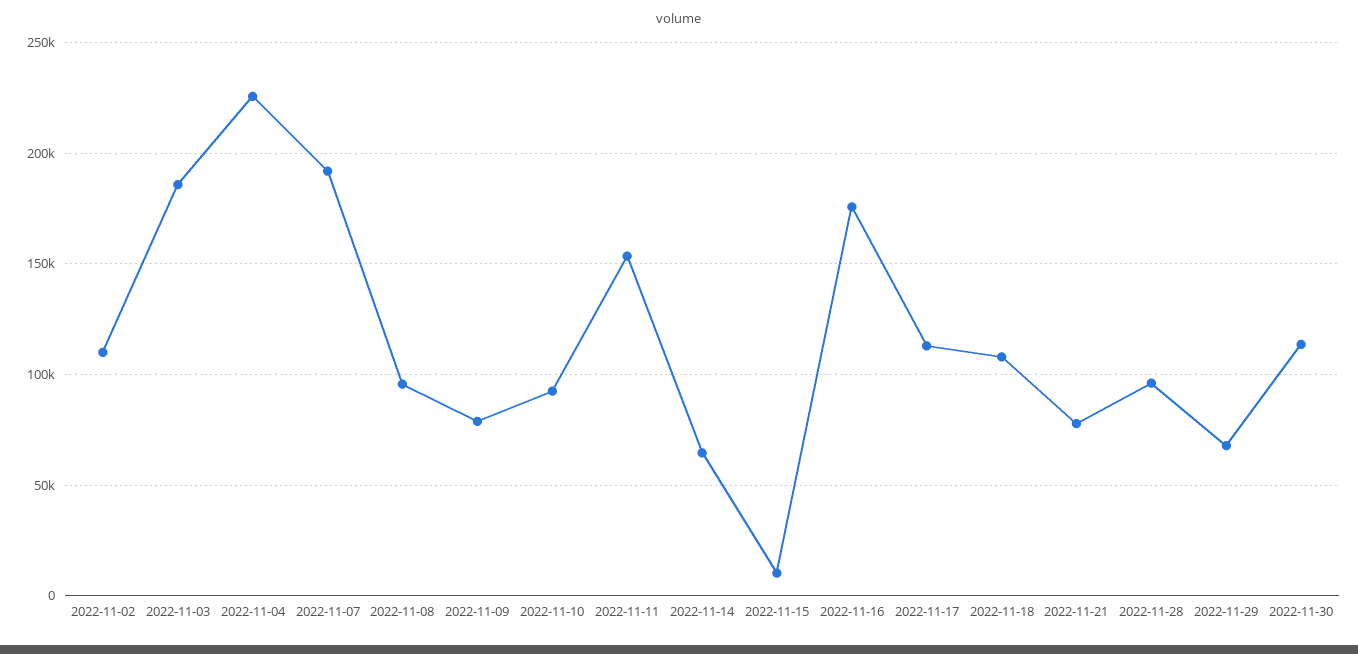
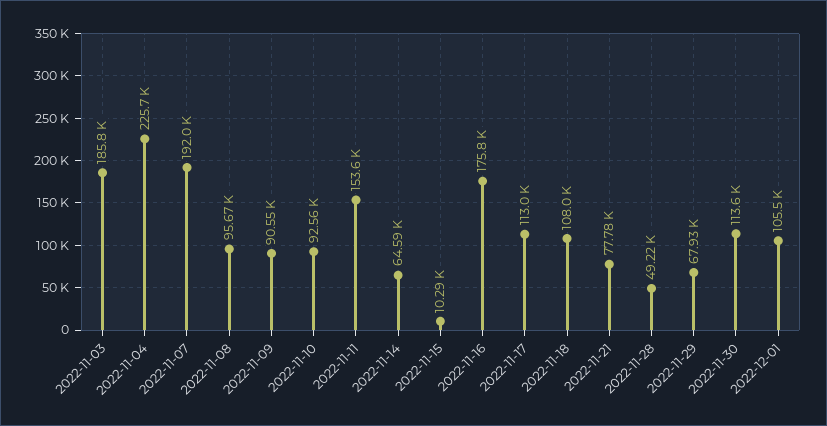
2022-11-02: 110000 -> none
2022-11-09: 80000 -> 90550
2022-11-28: 95000 -> 49220
2022-12-01: none -> 105500

